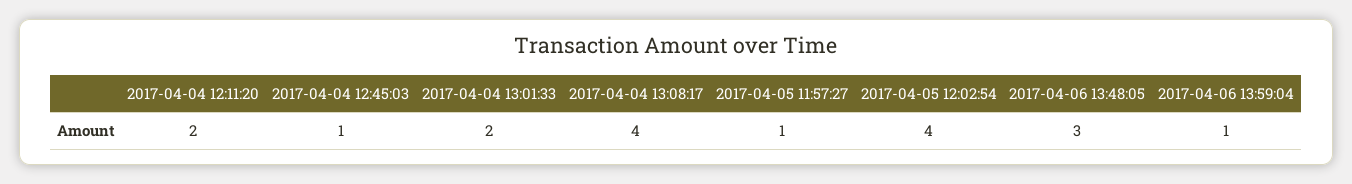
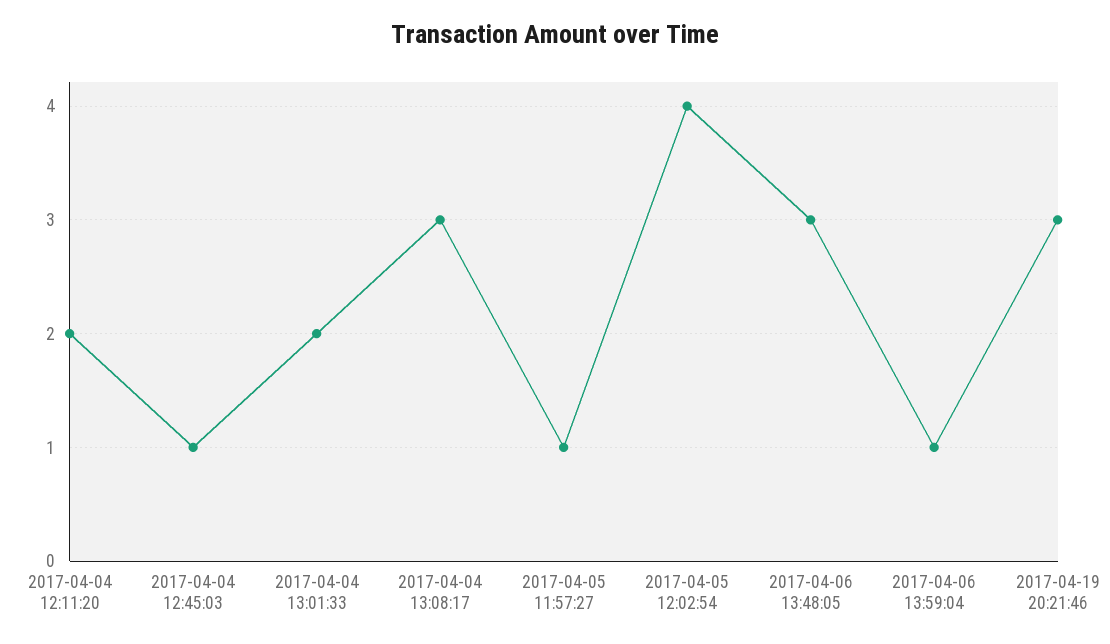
2017-04-04 13:08:17: 4 -> 3
2017-04-19 20:21:46: none -> 3

